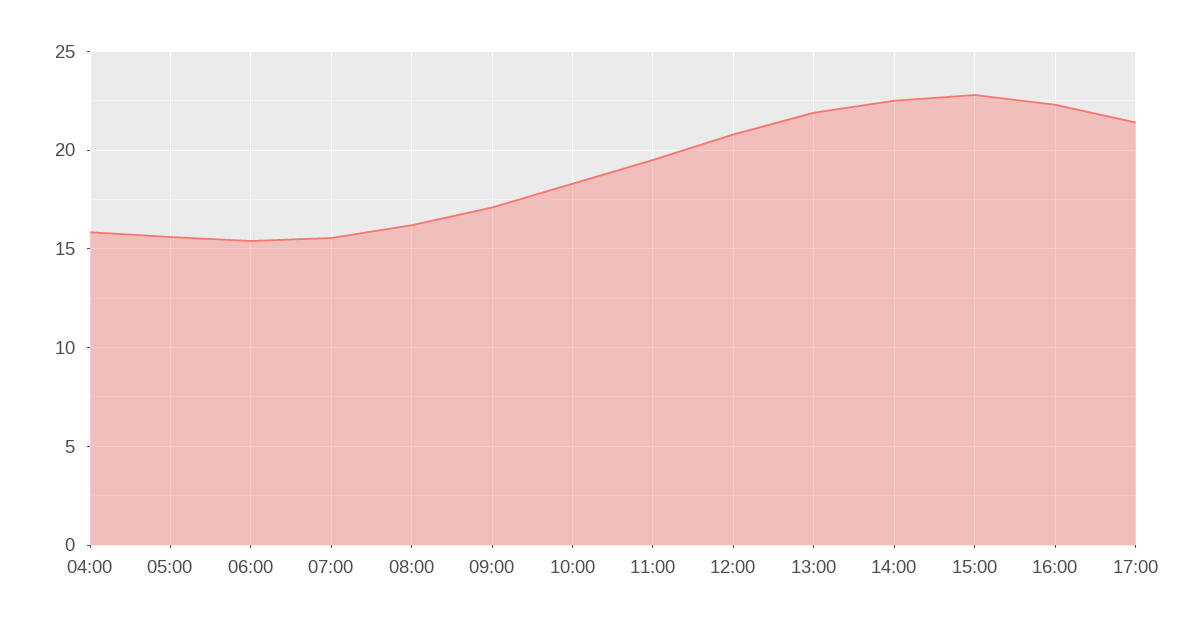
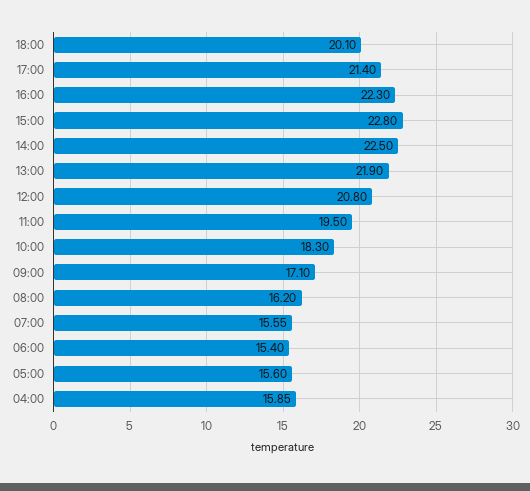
18:00: none -> 20.1

